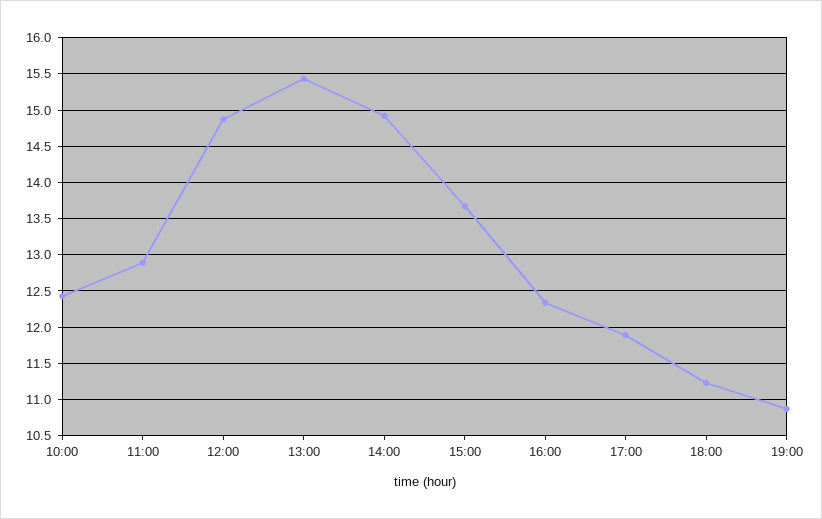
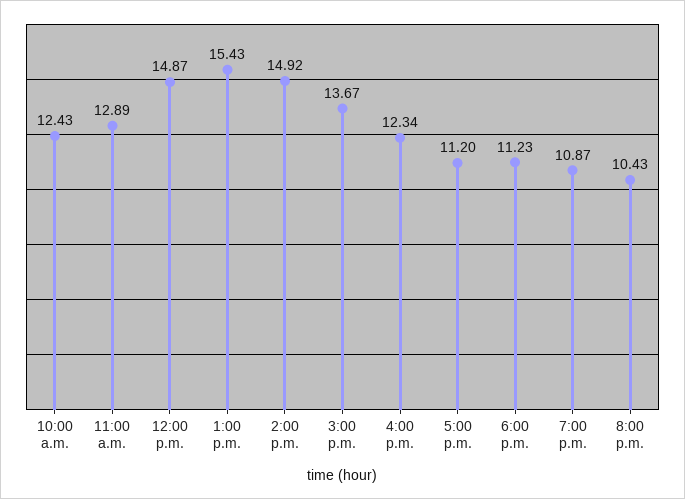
17:00: 11.9 -> 11.2
8:00 p.m.: none -> 10.43

